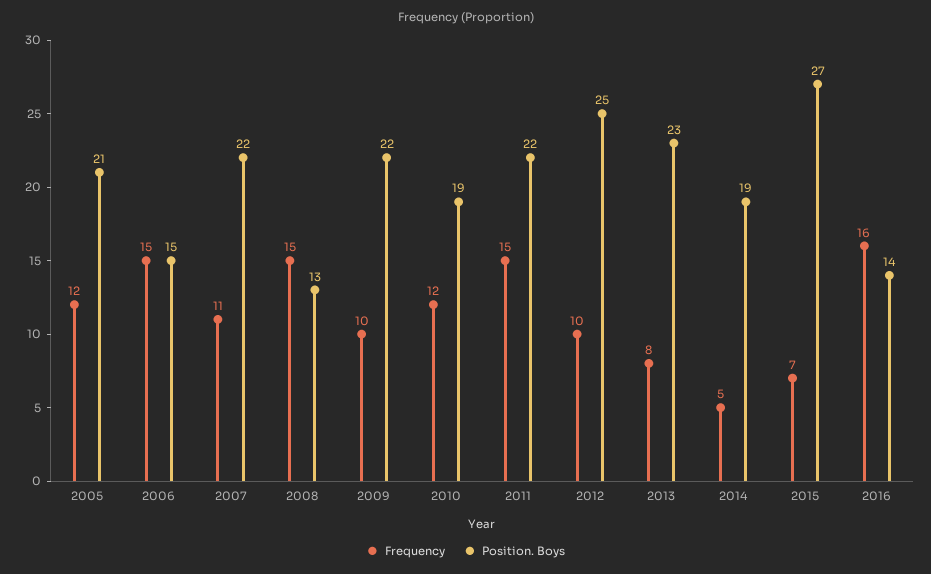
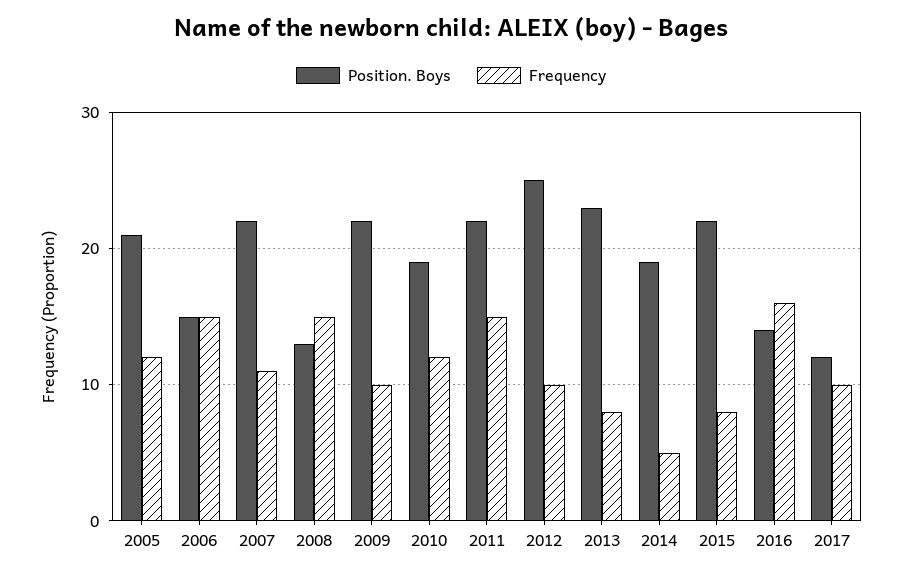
Frequency, 2015: 7 -> 8
Position. Boys, 2015: 27 -> 22
Position. Boys, 2017: none -> 12
Frequency, 2017: none -> 10

